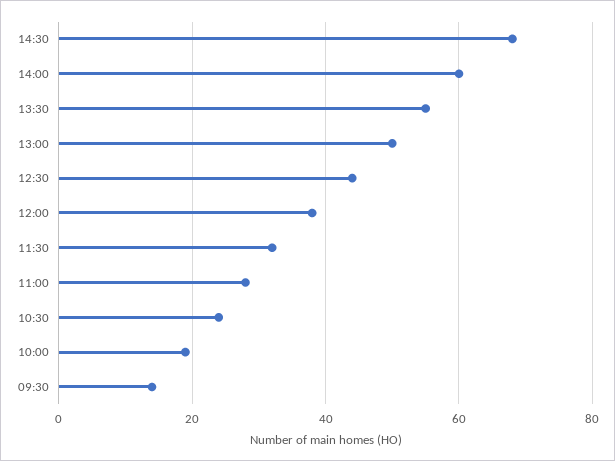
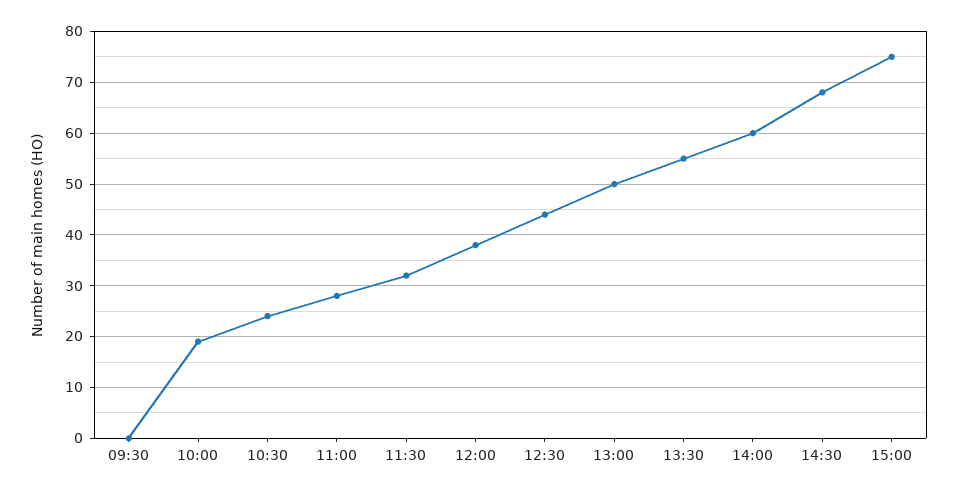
09:30: 15 -> 0
15:00: none -> 75

